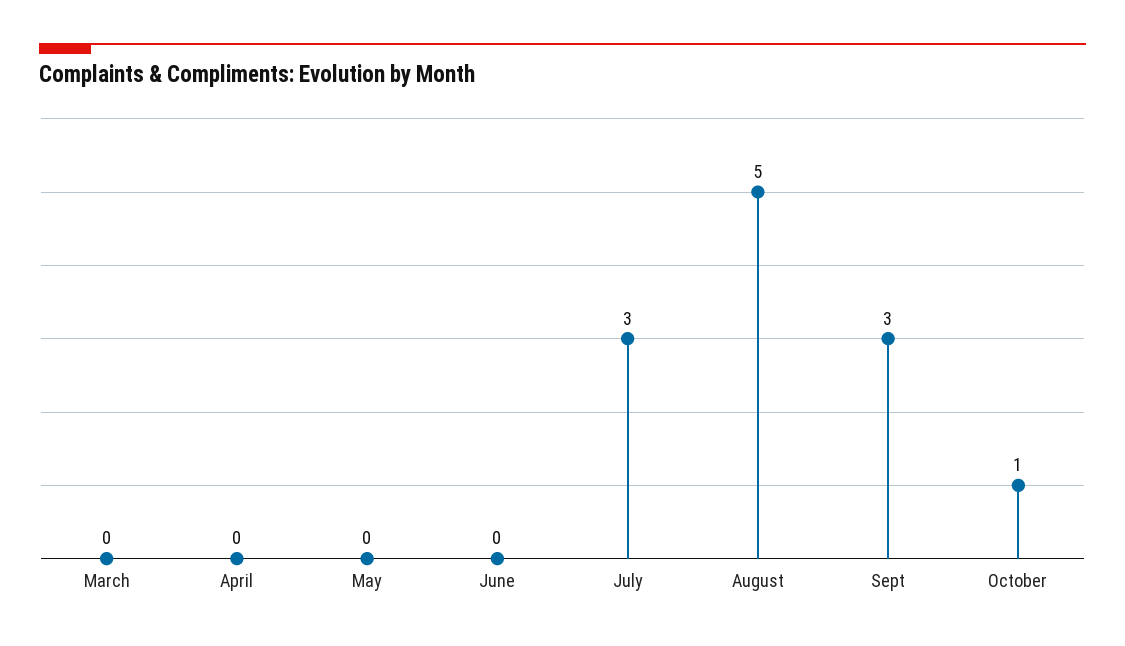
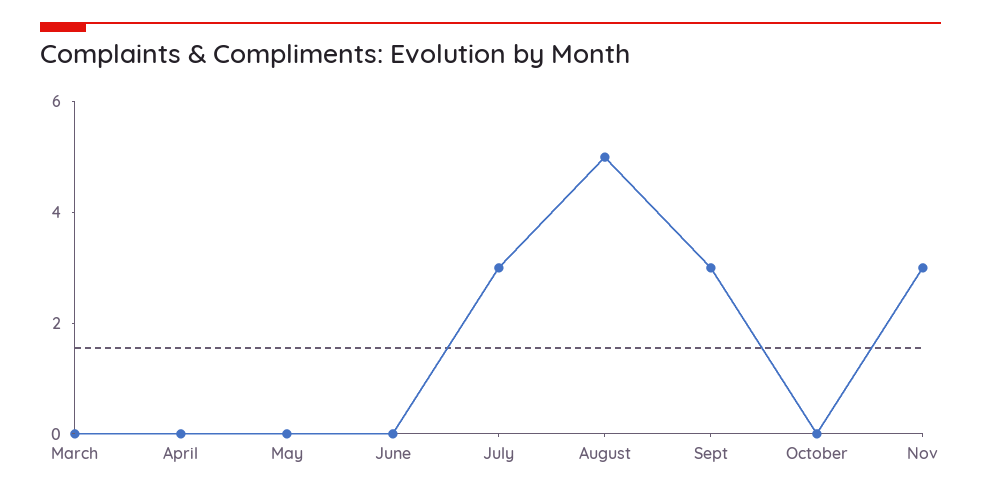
October: 1 -> 0
Nov: none -> 3

